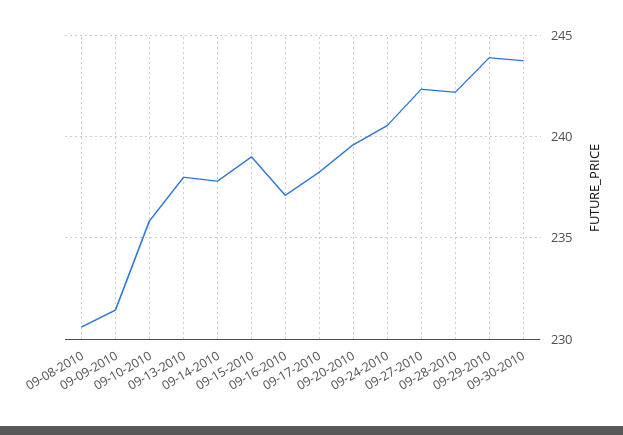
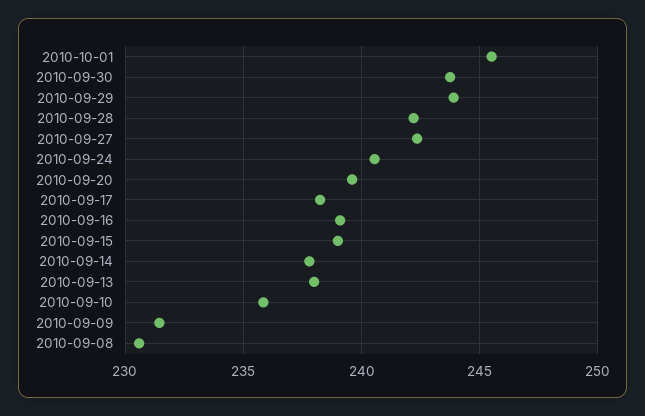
09-16-2010: 237 -> 239
2010-10-01: none -> 245.5

